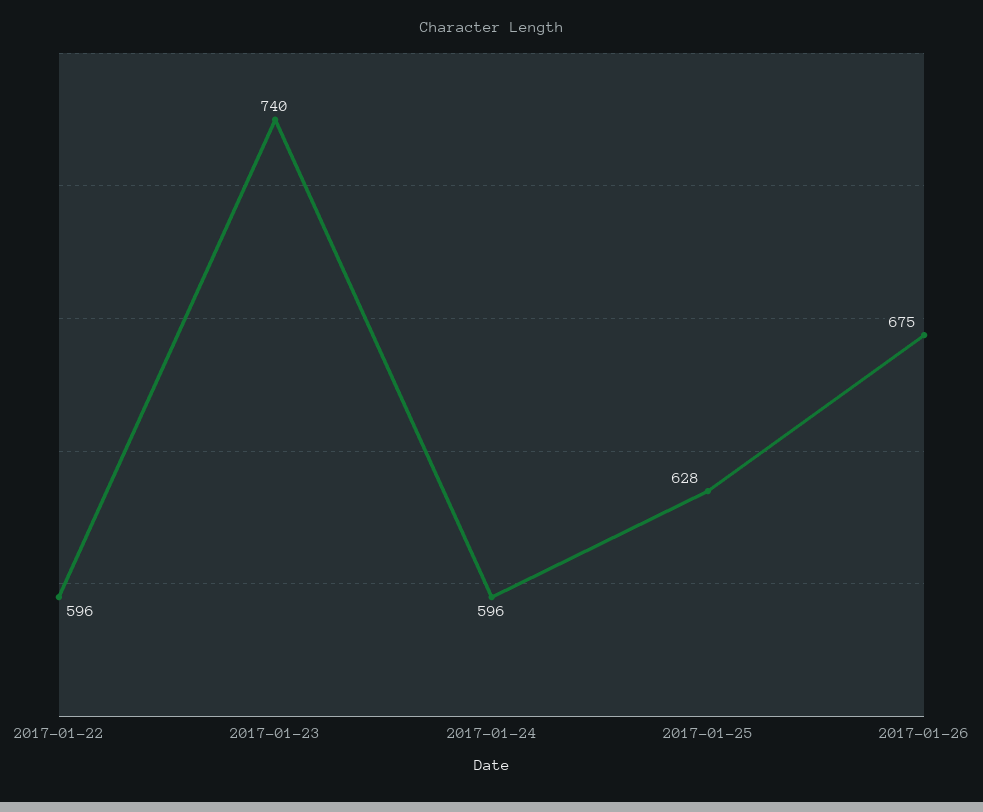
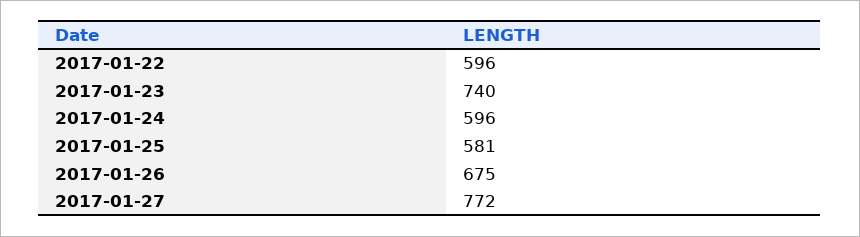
2017-01-25: 628 -> 581
2017-01-27: none -> 772

